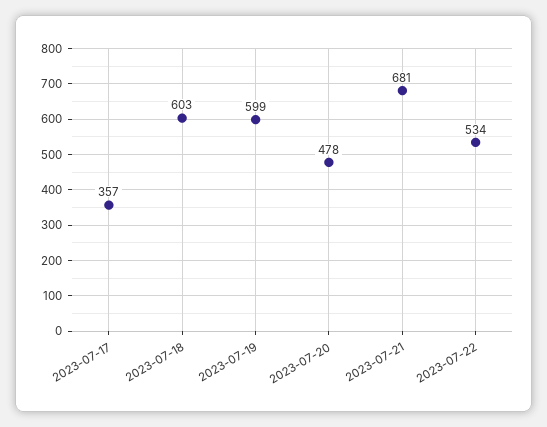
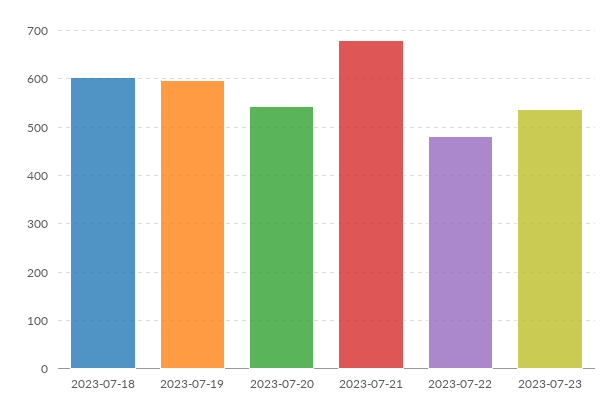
2023-07-17: 357 -> none
2023-07-20: 478 -> 540
2023-07-22: 534 -> 480
2023-07-23: none -> 540

